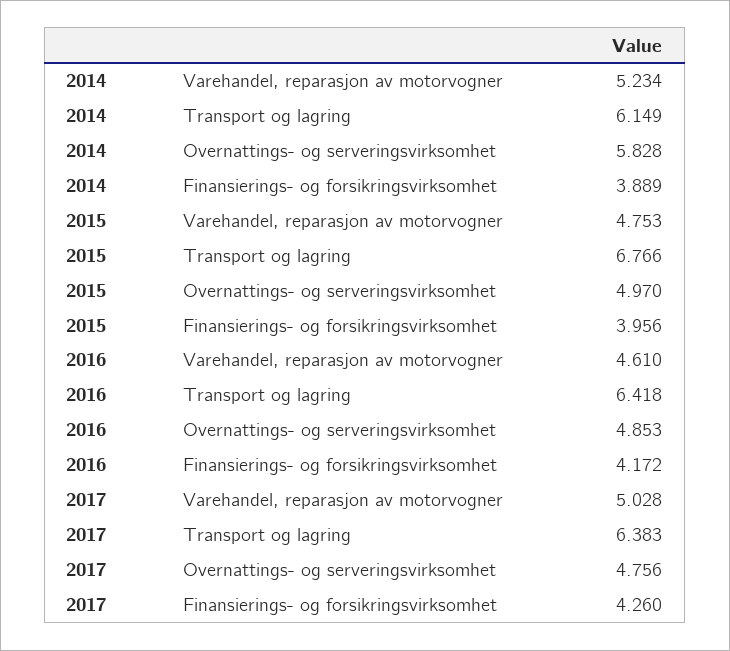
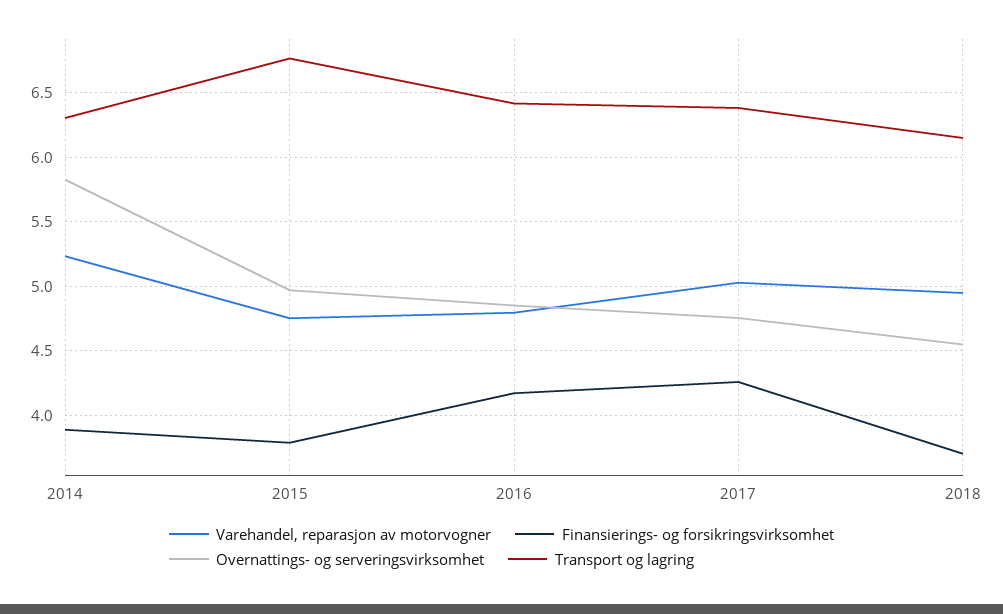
Transport og lagring, 2014: 6.149 -> 6.3
Finansierings- og forsikringsvirksomhet, 2015: 3.956 -> 3.8
Varehandel, reparasjon av motorvogner, 2016: 4.61 -> 4.8
Varehandel, reparasjon av motorvogner, 2018: none -> 4.95
Finansierings- og forsikringsvirksomhet, 2018: none -> 3.7
Overnattings- og serveringsvirksomhet, 2018: none -> 4.55
Transport og lagring, 2018: none -> 6.15

